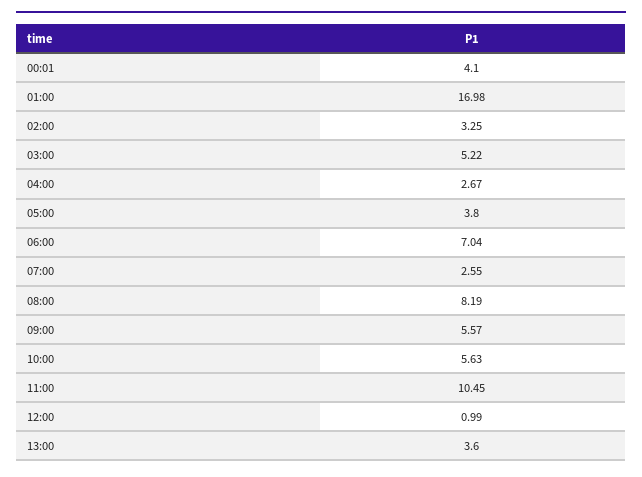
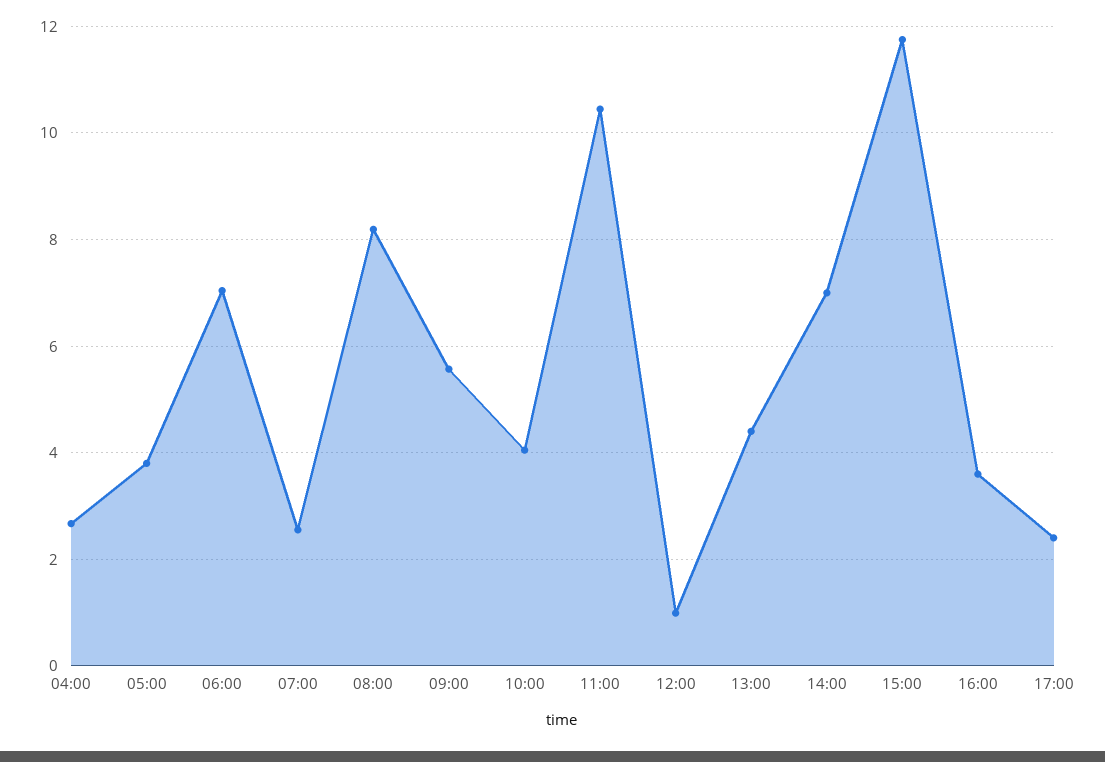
00:01: 4.1 -> none
01:00: 16.98 -> none
02:00: 3.25 -> none
03:00: 5.22 -> none
10:00: 5.63 -> 4
13:00: 3.6 -> 4.4
14:00: none -> 7
15:00: none -> 11.8
16:00: none -> 3.6
17:00: none -> 2.4

